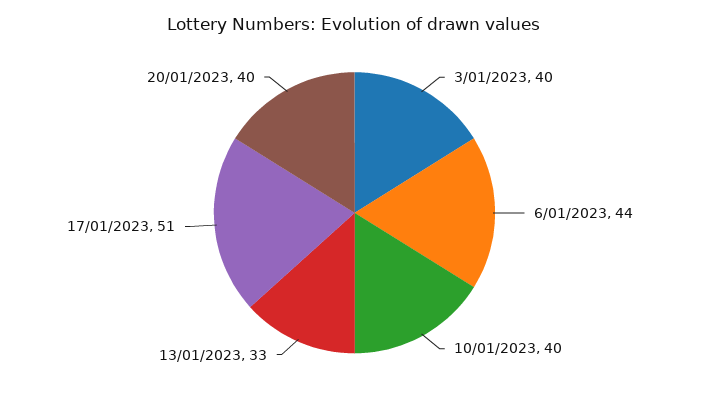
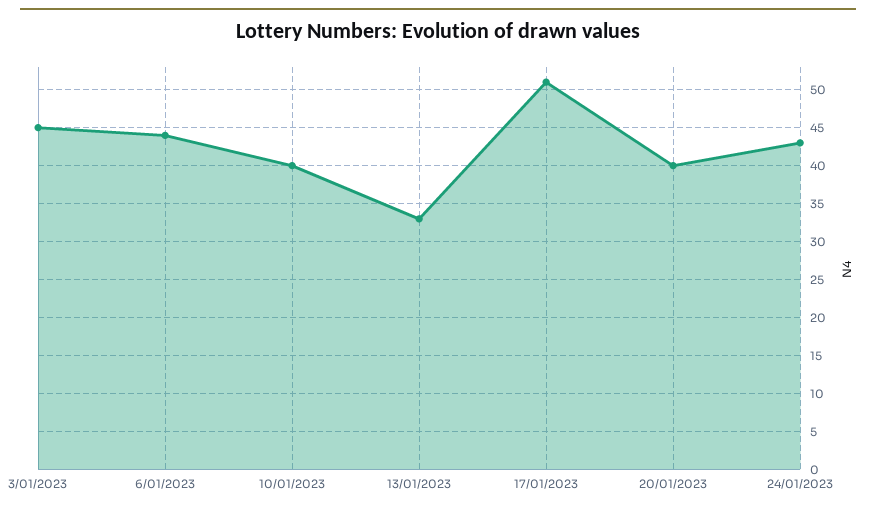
3/01/2023: 40 -> 45
24/01/2023: none -> 43

